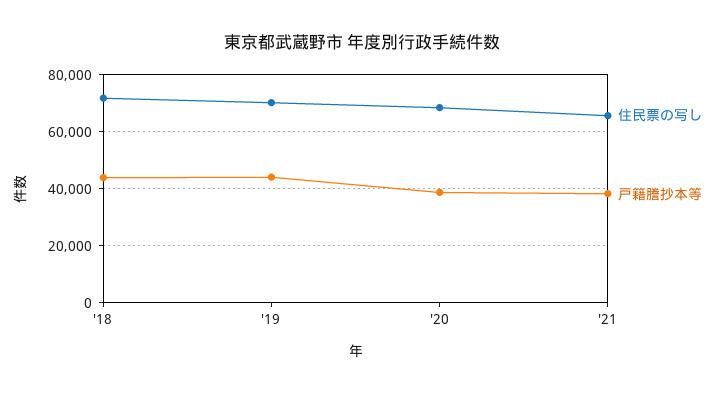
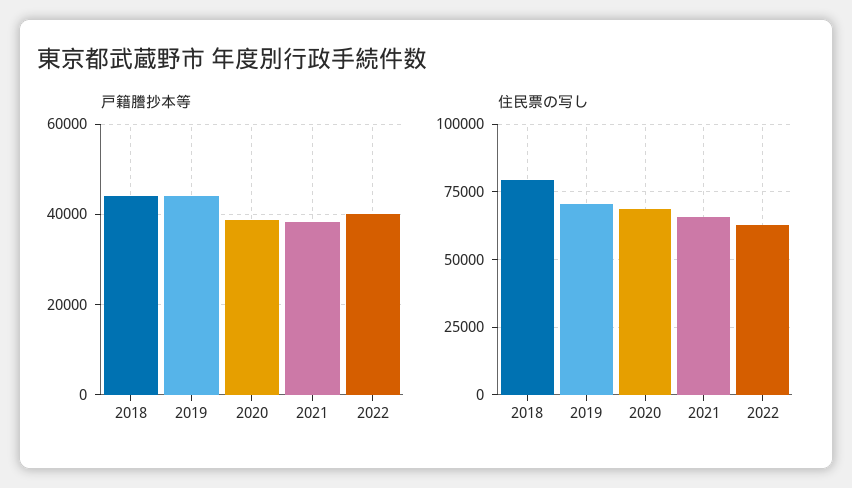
住民票の写し, '18: 72500 -> 80000
戸籍謄抄本等, 2022: none -> 40000
住民票の写し, 2022: none -> 62500

